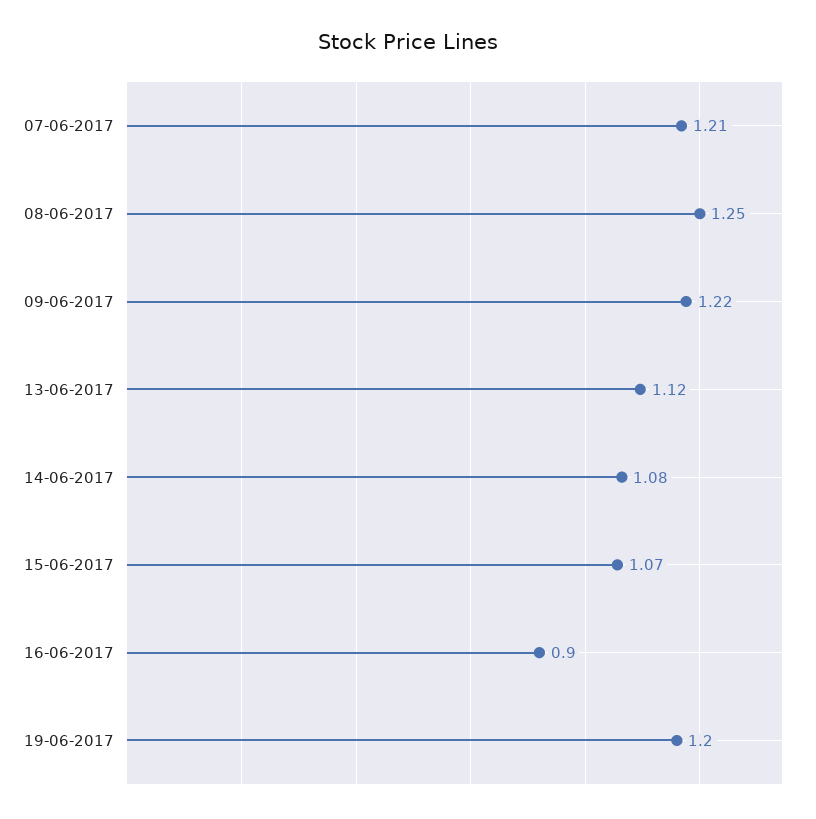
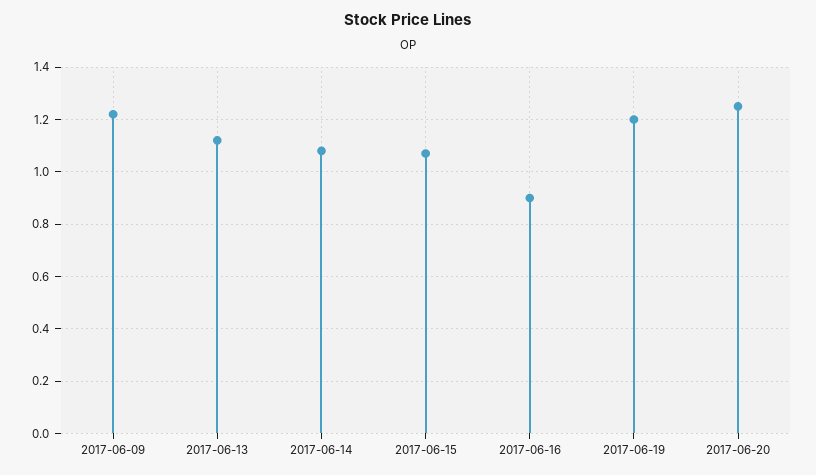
07-06-2017: 1.21 -> none
08-06-2017: 1.25 -> none
2017-06-20: none -> 1.25

